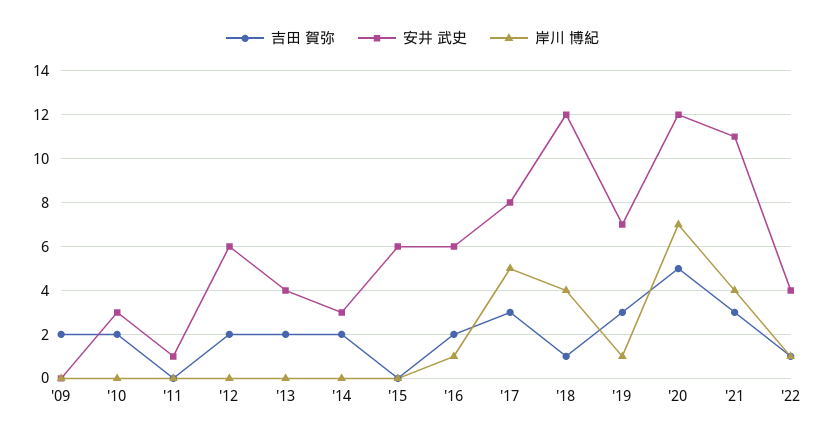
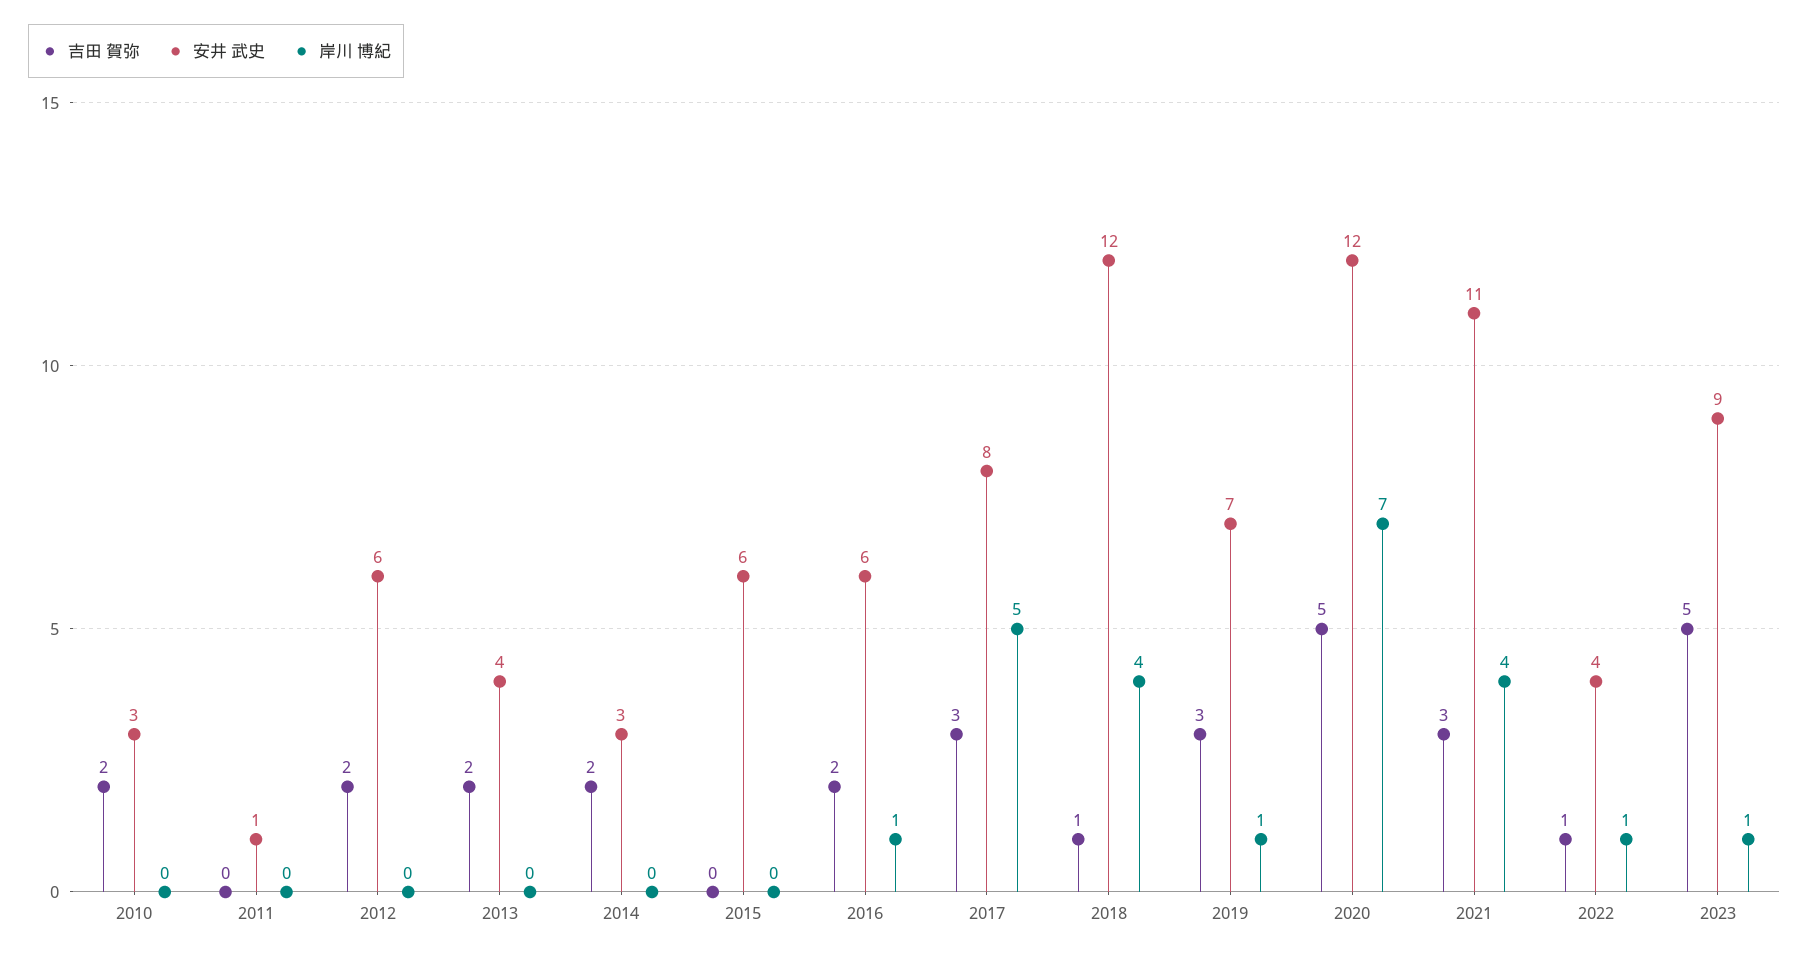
吉田 賀弥, '09: 2 -> none
安井 武史, '09: 0 -> none
岸川 博紀, '09: 0 -> none
吉田 賀弥, 2023: none -> 5
安井 武史, 2023: none -> 9
岸川 博紀, 2023: none -> 1

